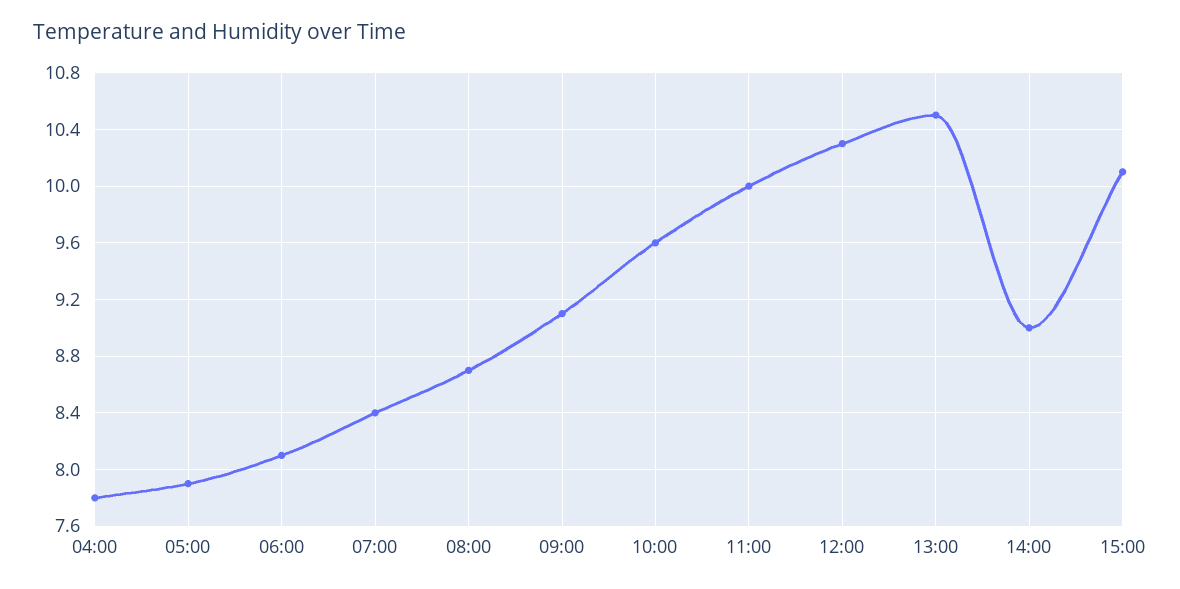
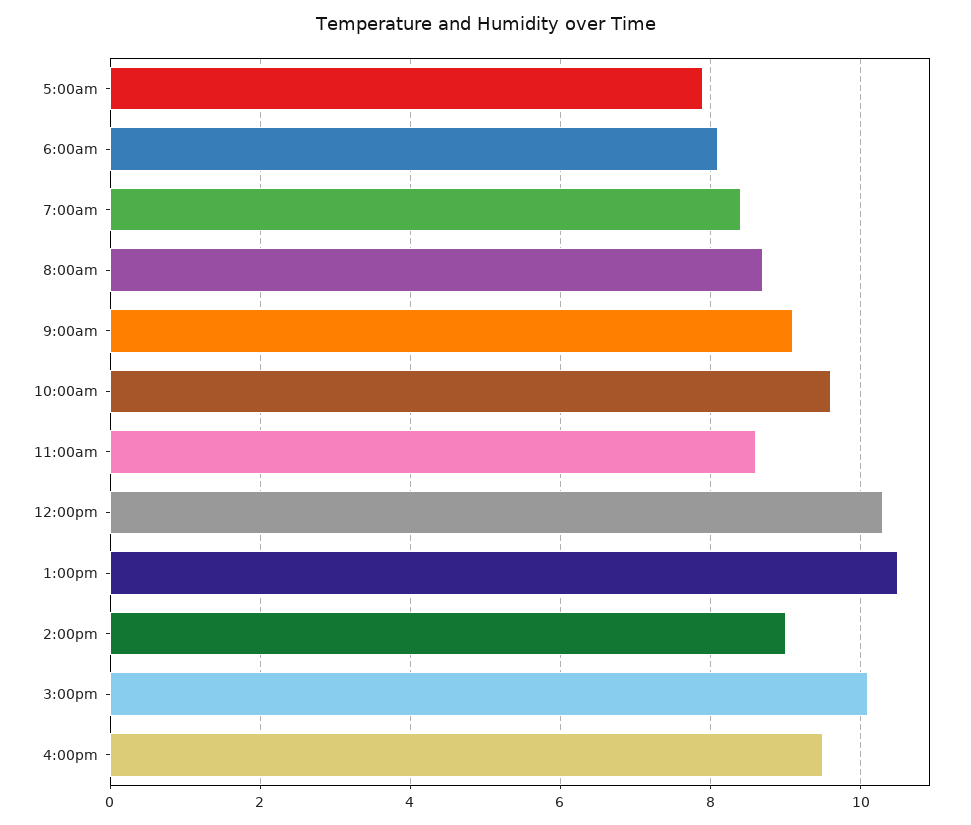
04:00: 7.8 -> none
11:00: 10 -> 8.5
4:00pm: none -> 9.5

